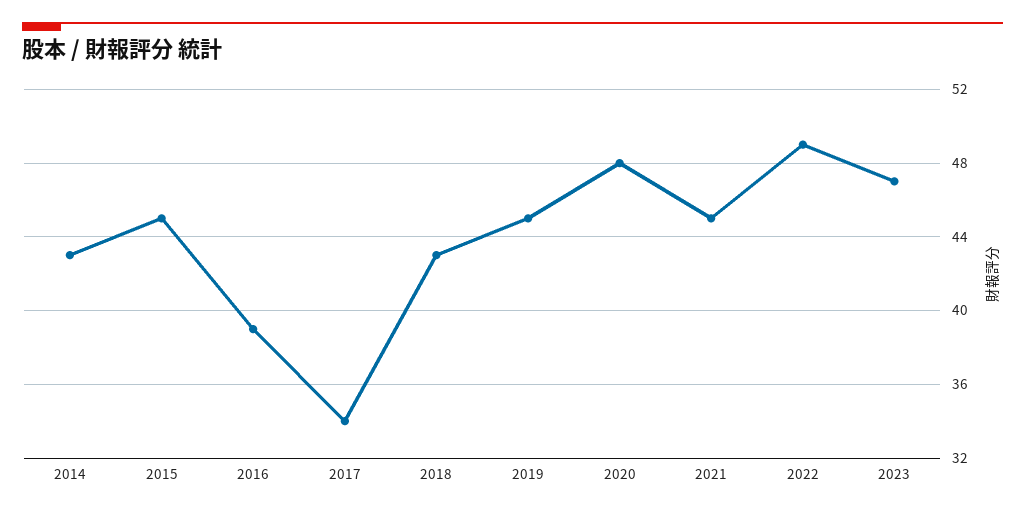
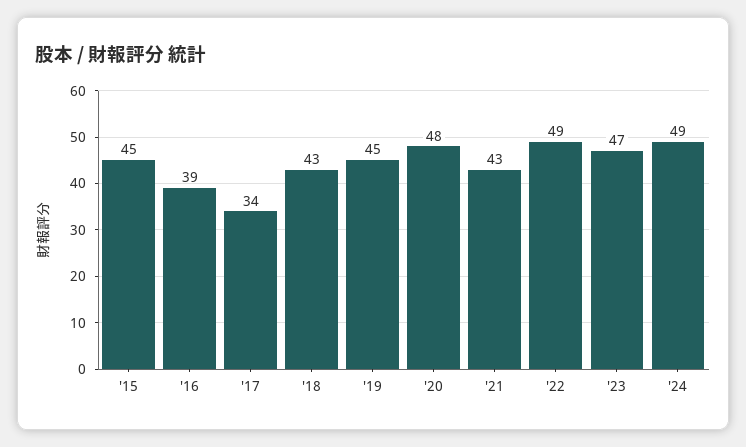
2014: 43 -> none
2021: 45 -> 43
'24: none -> 49

